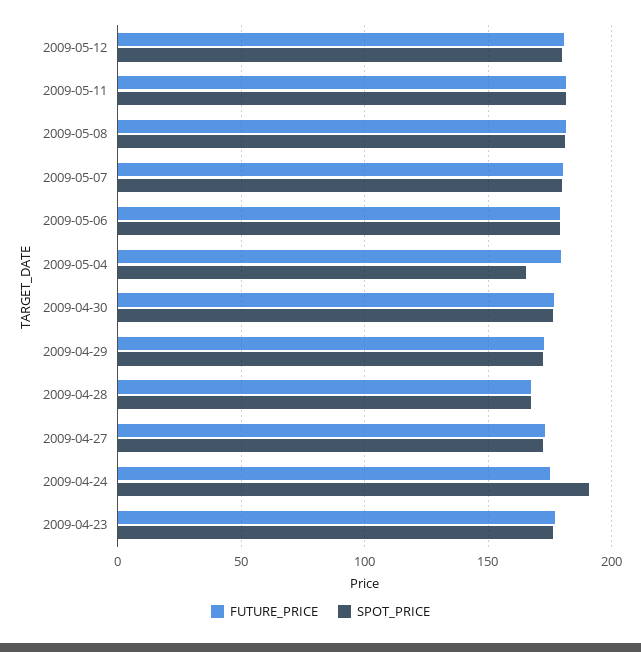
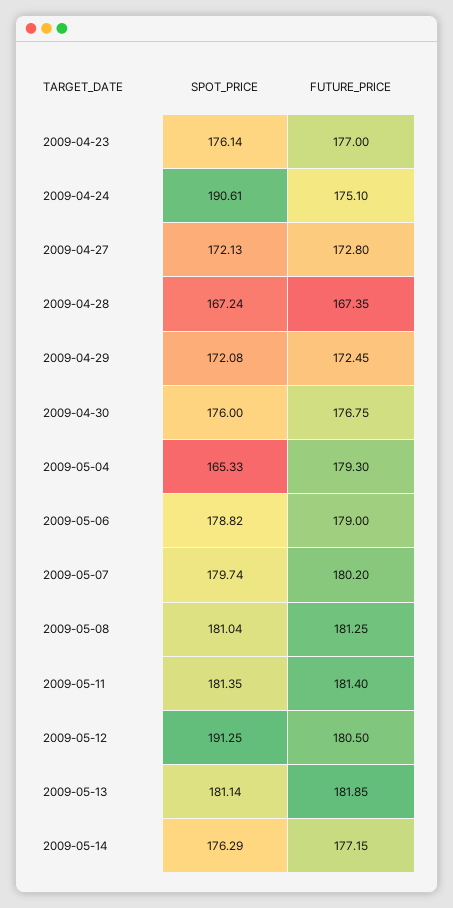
SPOT_PRICE, 2009-05-12: 180 -> 191.25
SPOT_PRICE, 2009-05-13: none -> 181.14
FUTURE_PRICE, 2009-05-13: none -> 181.85
SPOT_PRICE, 2009-05-14: none -> 176.29
FUTURE_PRICE, 2009-05-14: none -> 177.15

